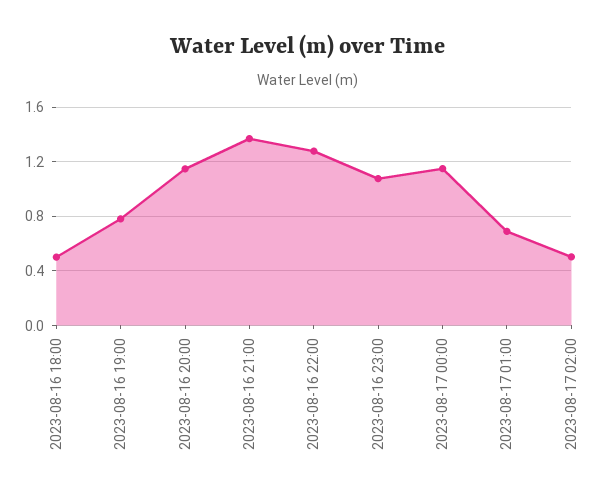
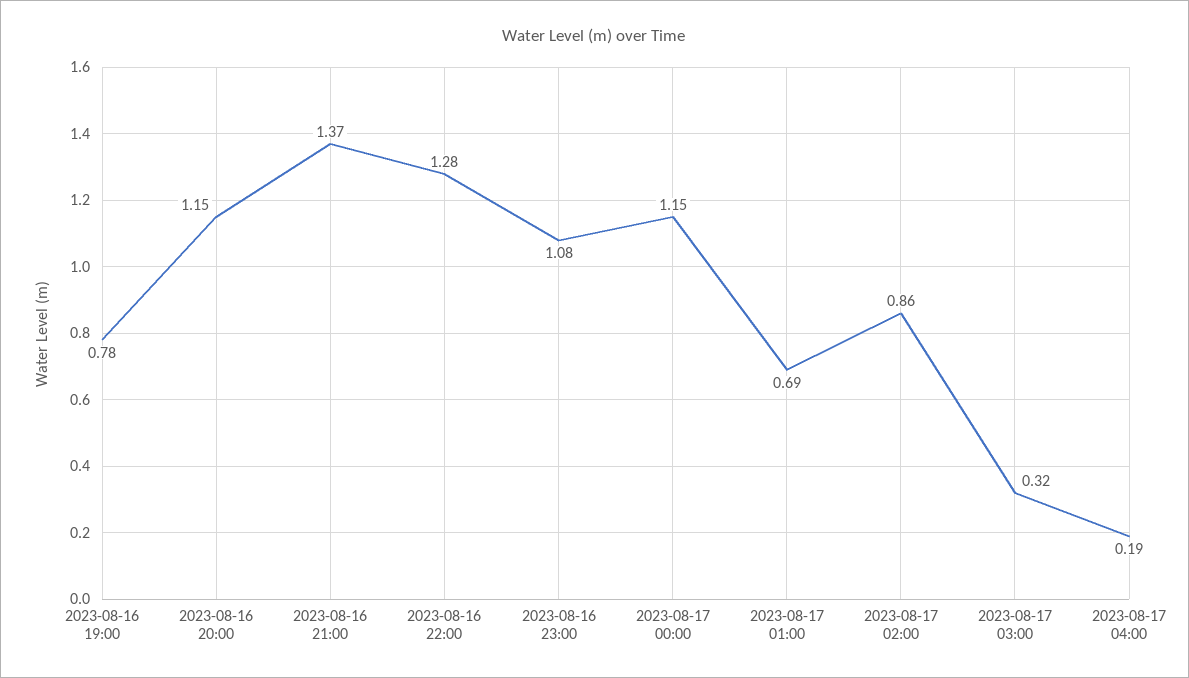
2023-08-16 18:00: 0.5 -> none
2023-08-17 02:00: 0.5 -> 0.86
2023-08-17 03:00: none -> 0.32
2023-08-17 04:00: none -> 0.19

